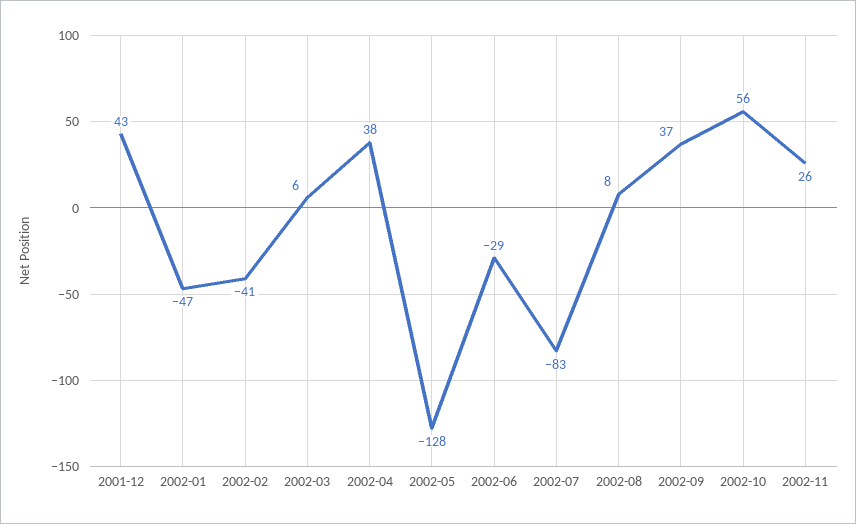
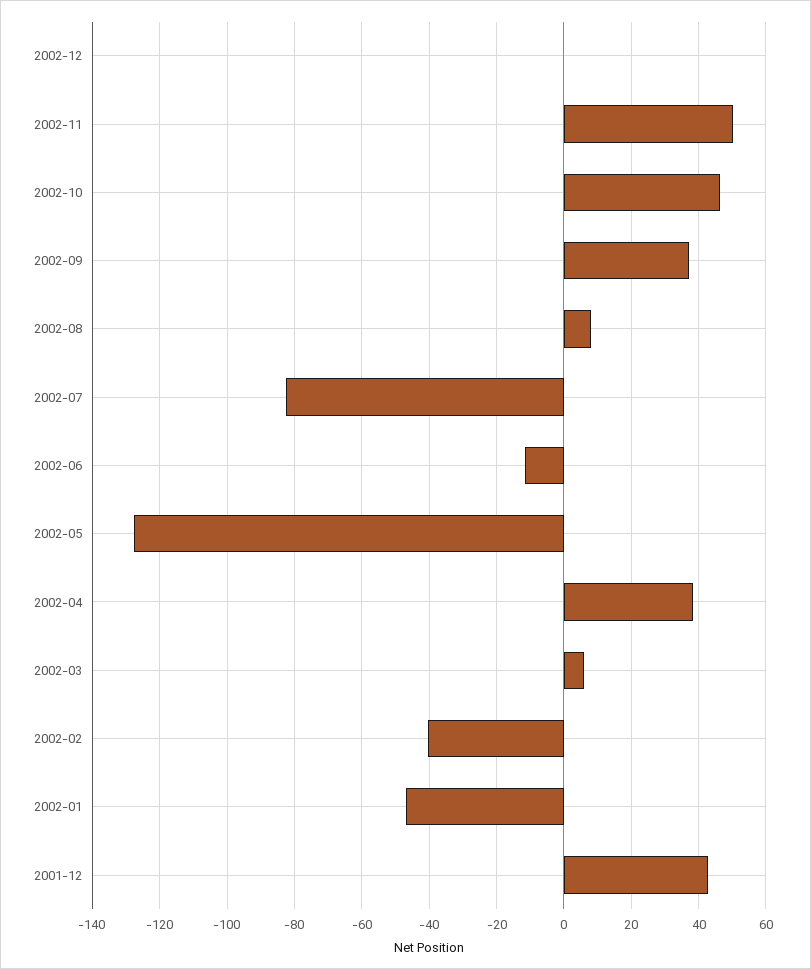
2002-06: -29 -> -12
2002-10: 56 -> 46
2002-11: 26 -> 50
2002-12: none -> 0

